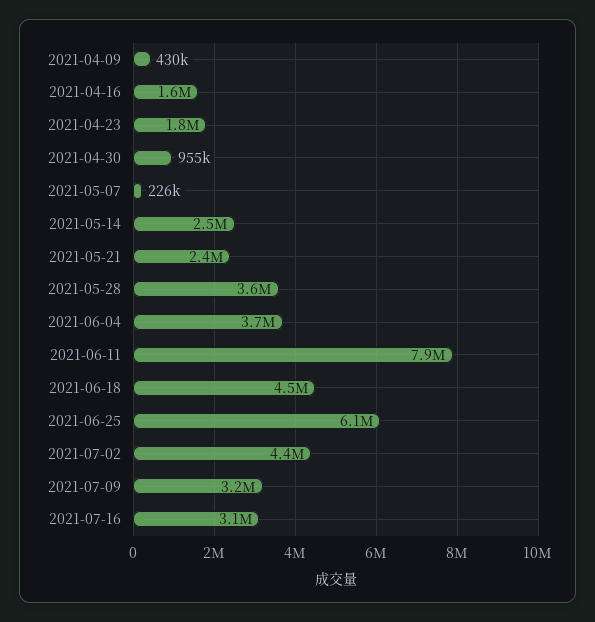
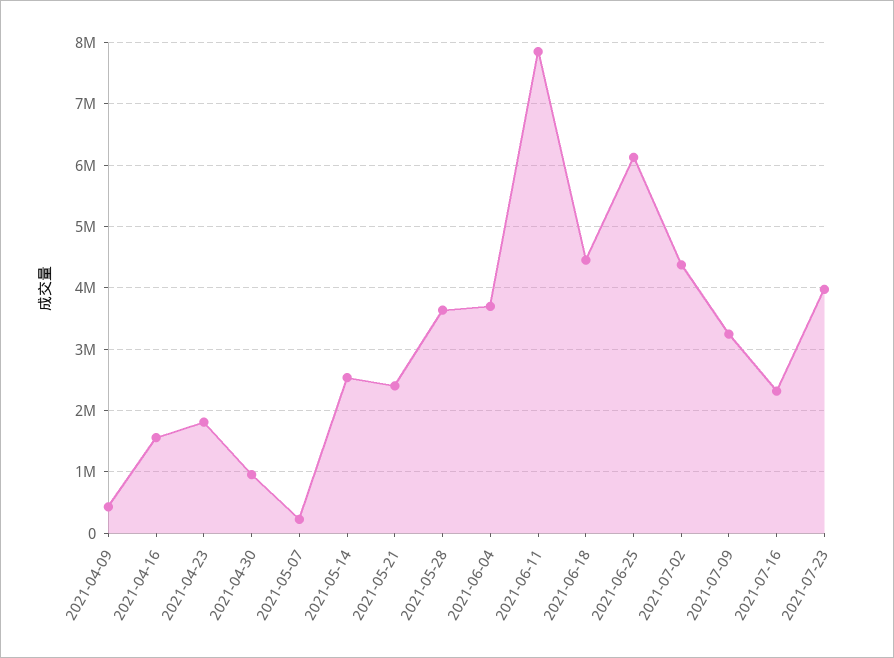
2021-07-16: 3100000 -> 2300000
2021-07-23: none -> 4000000

